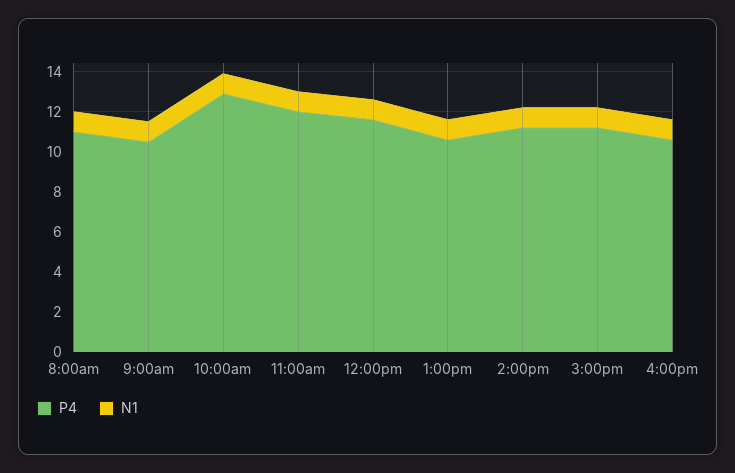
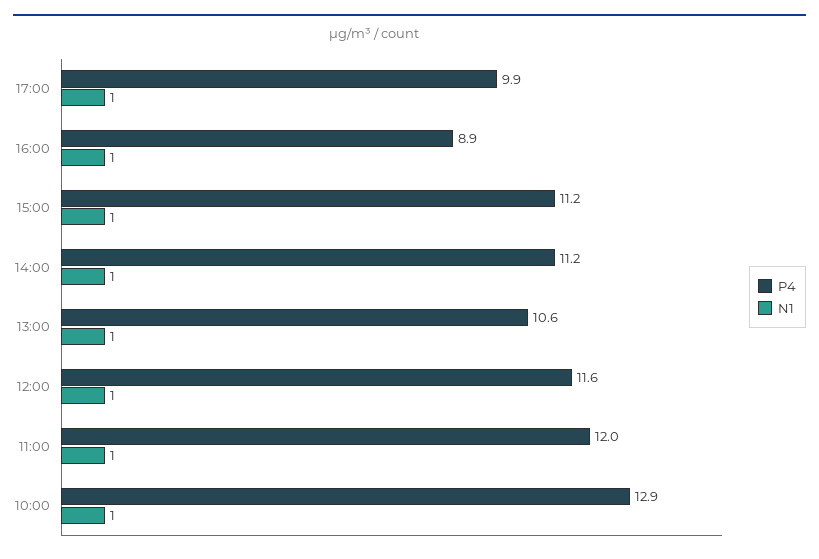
P4, 8:00am: 11 -> none
N1, 8:00am: 1 -> none
P4, 9:00am: 10.5 -> none
N1, 9:00am: 1 -> none
P4, 4:00pm: 10.5 -> 8.9
P4, 17:00: none -> 9.9
N1, 17:00: none -> 1

